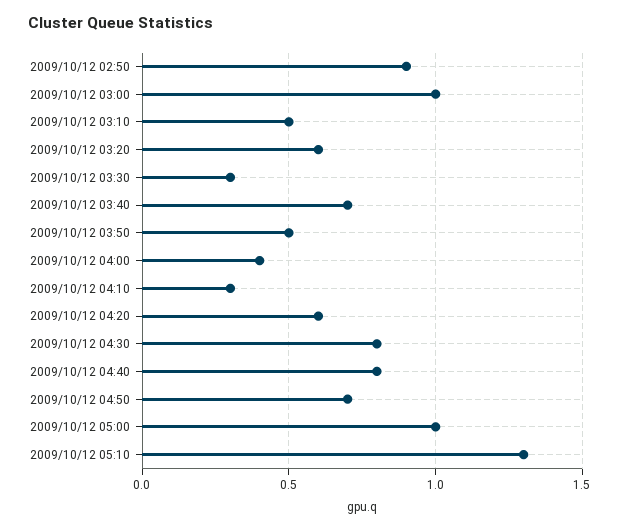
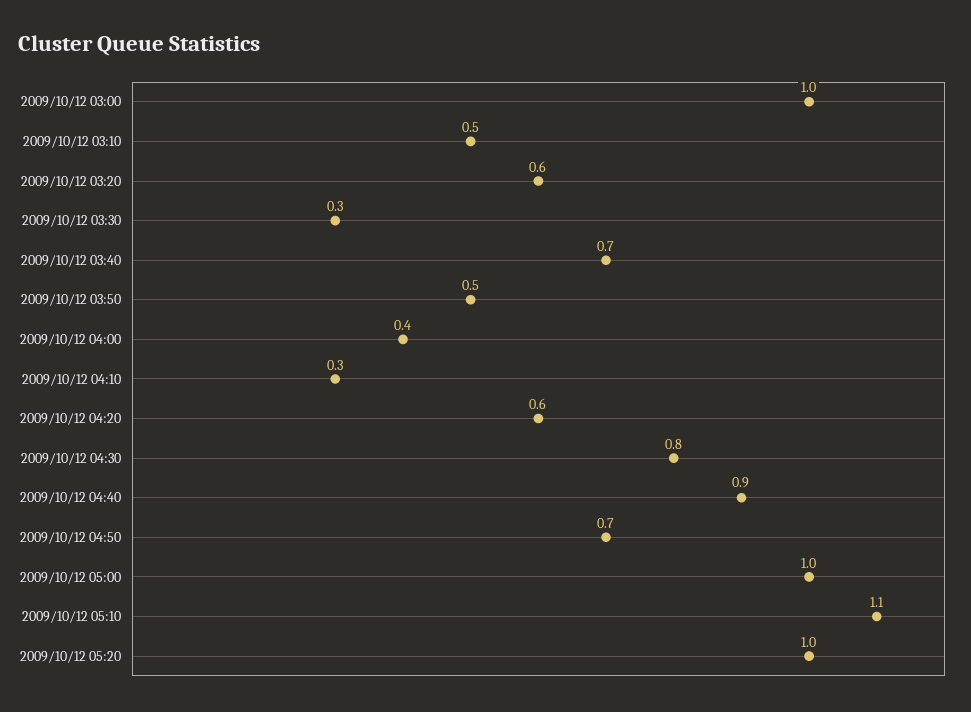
2009/10/12 02:50: 0.9 -> none
2009/10/12 04:40: 0.8 -> 0.9
2009/10/12 05:10: 1.3 -> 1.1
2009/10/12 05:20: none -> 1

